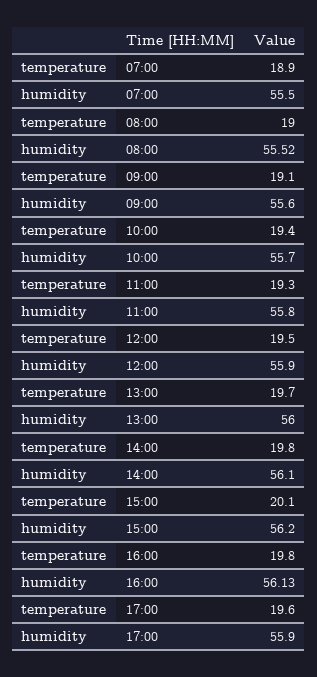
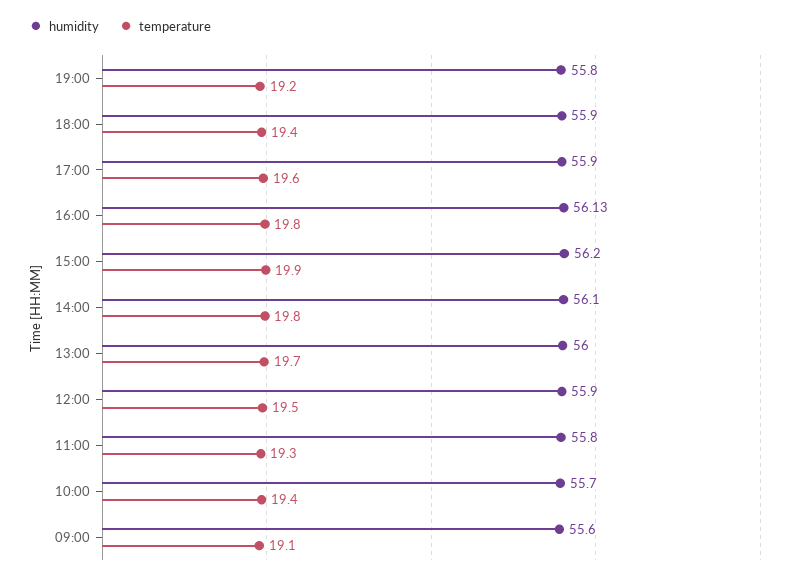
temperature, 07:00: 18.9 -> none
humidity, 07:00: 55.5 -> none
temperature, 08:00: 19 -> none
humidity, 08:00: 55.52 -> none
temperature, 15:00: 20.1 -> 19.9
humidity, 19:00: none -> 55.8
temperature, 19:00: none -> 19.2
humidity, 18:00: none -> 55.9
temperature, 18:00: none -> 19.4

